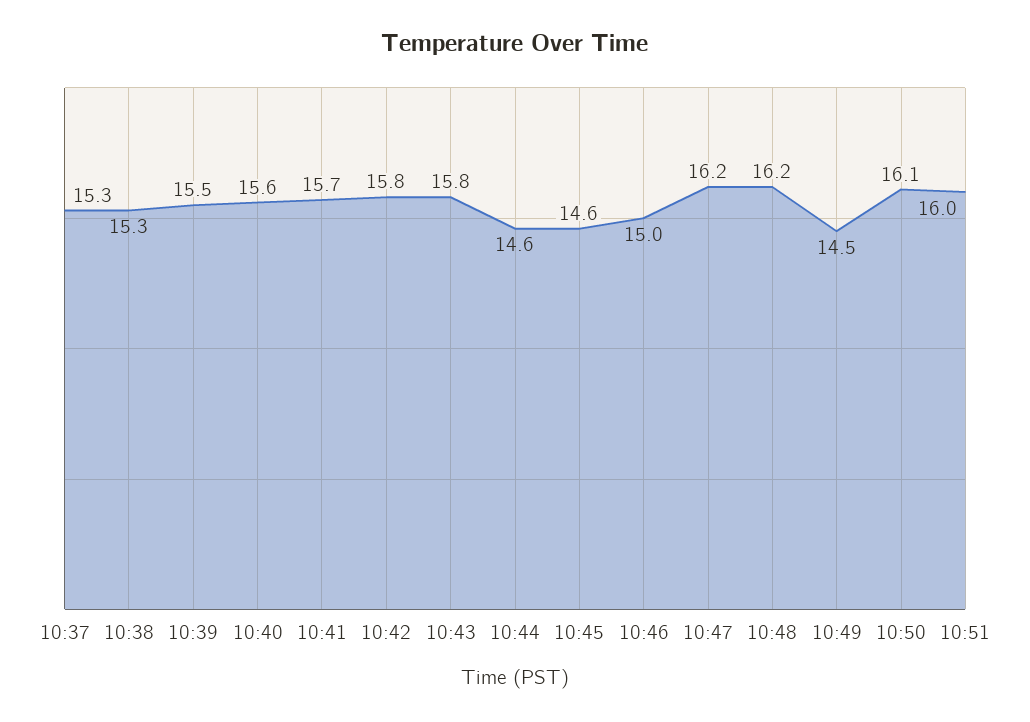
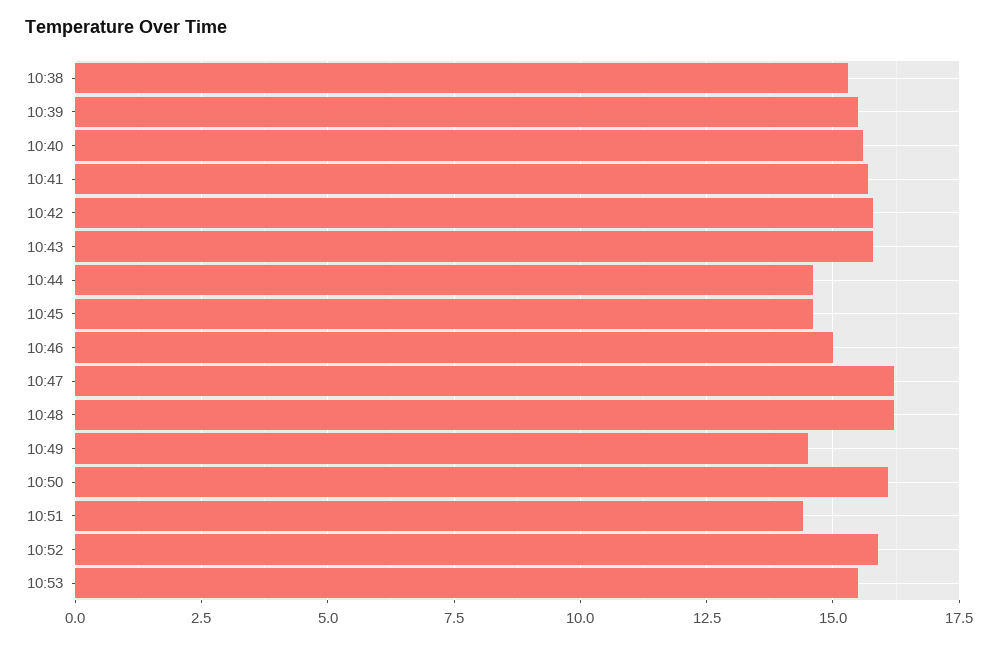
10:37: 15.3 -> none
10:51: 16 -> 14.5
10:52: none -> 16
10:53: none -> 15.5

